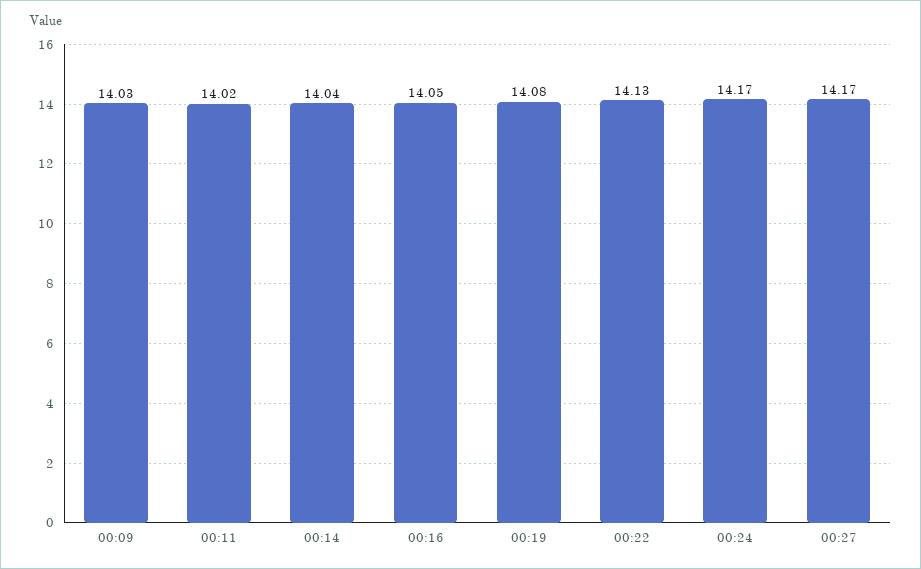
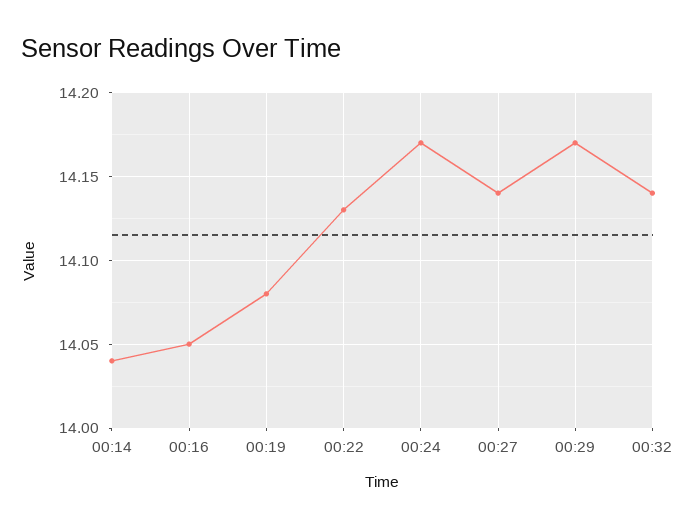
00:09: 14.03 -> none
00:11: 14.02 -> none
00:27: 14.17 -> 14.14
00:29: none -> 14.17
00:32: none -> 14.14

